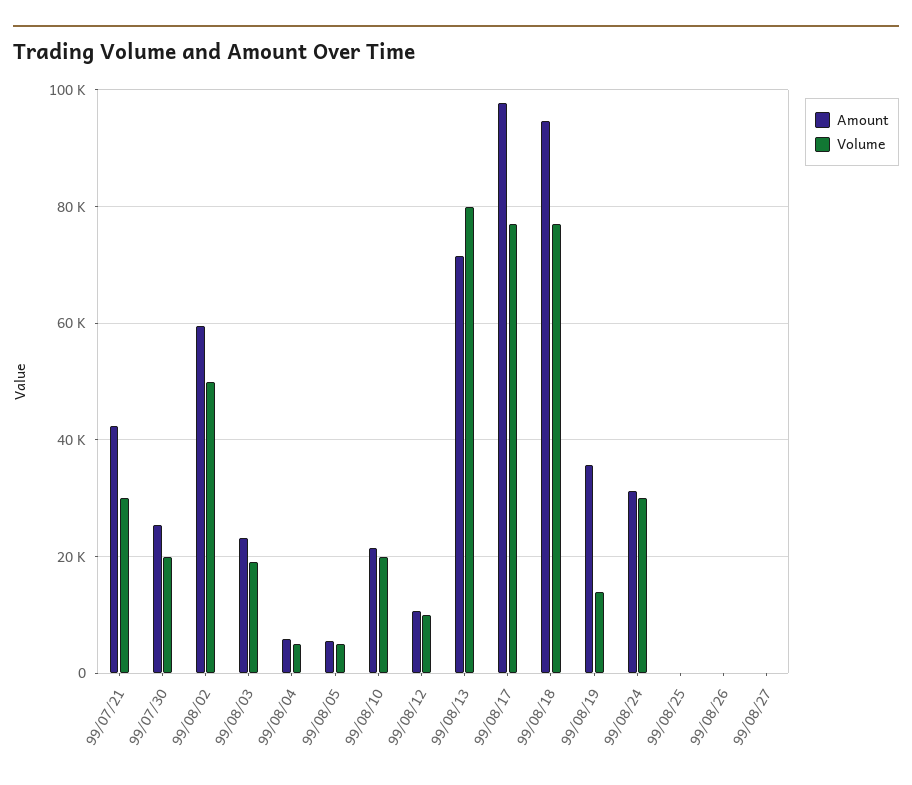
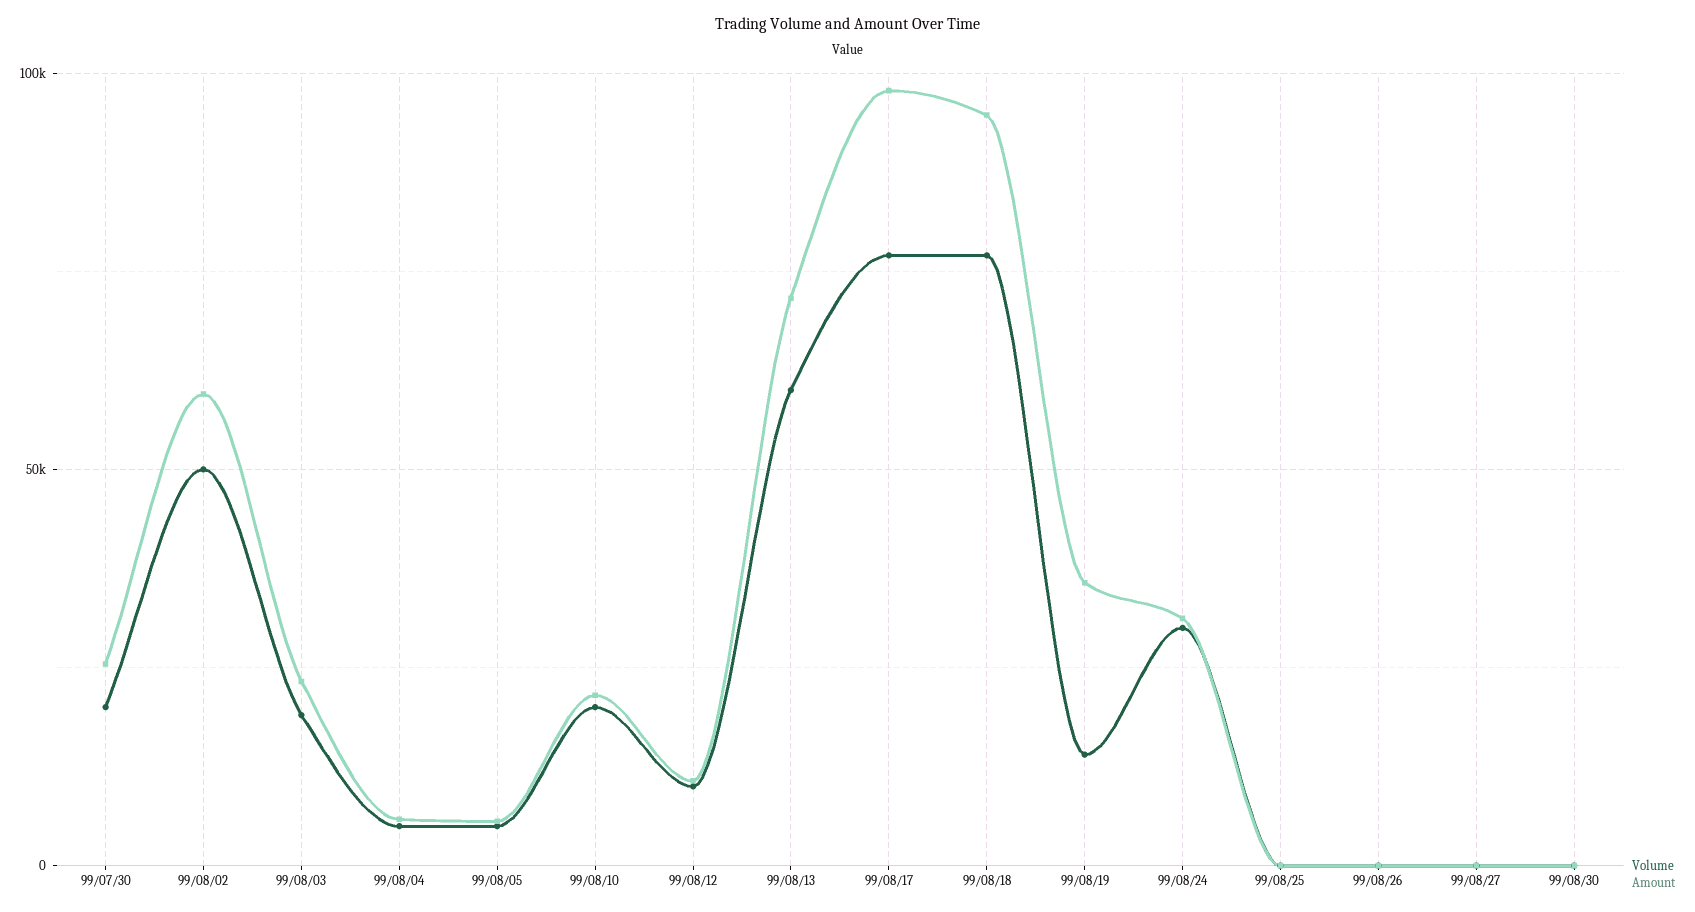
Amount, 99/07/21: 42000 -> none
Volume, 99/07/21: 30000 -> none
Volume, 99/08/13: 80000 -> 60000
Volume, 99/08/30: none -> 0
Amount, 99/08/30: none -> 0

